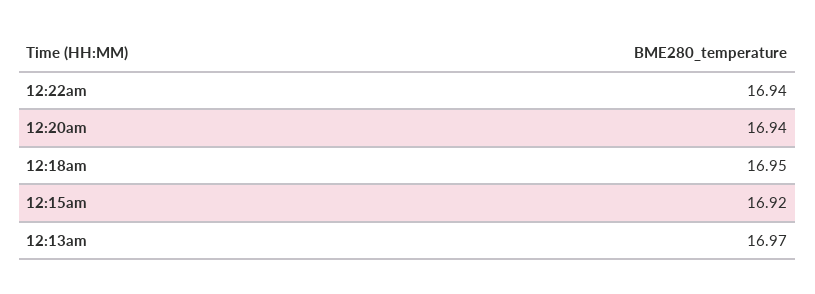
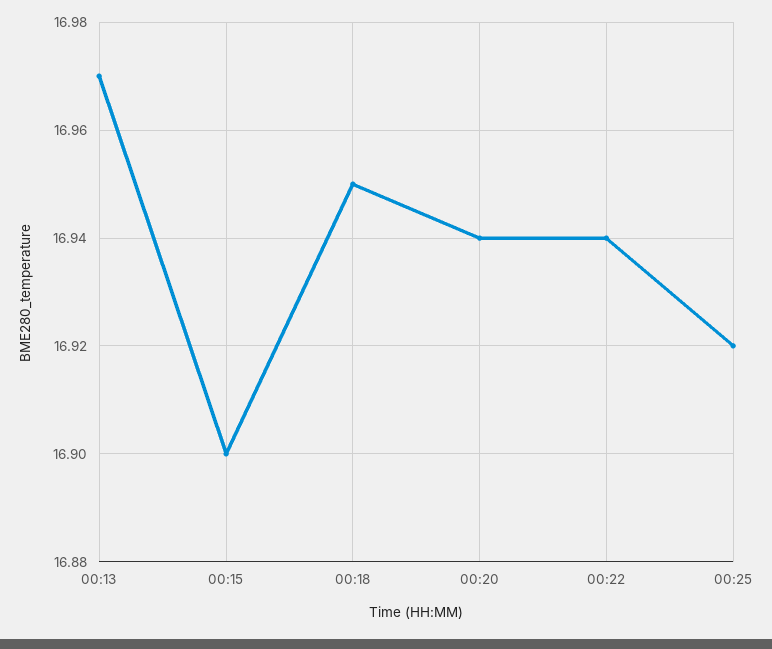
12:15am: 16.92 -> 16.9
00:25: none -> 16.92

